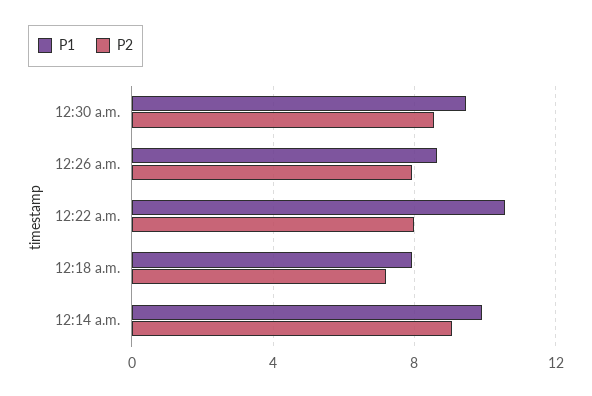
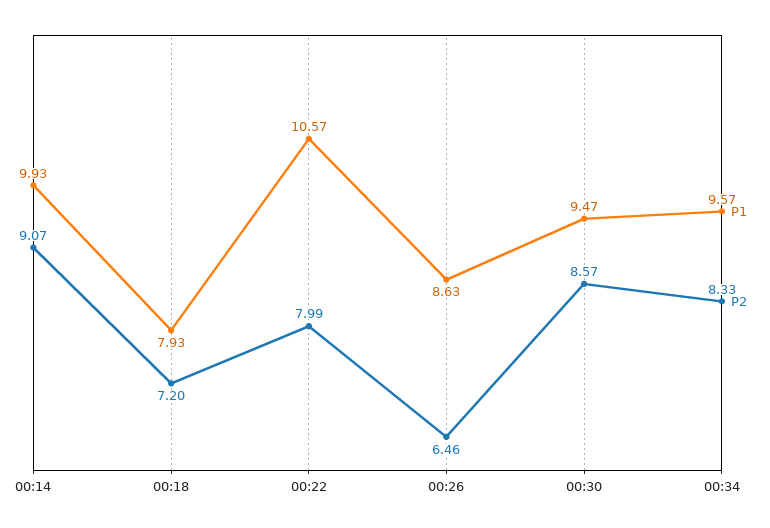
P2, 12:26 a.m.: 8 -> 6.46
P1, 00:34: none -> 9.57
P2, 00:34: none -> 8.33

